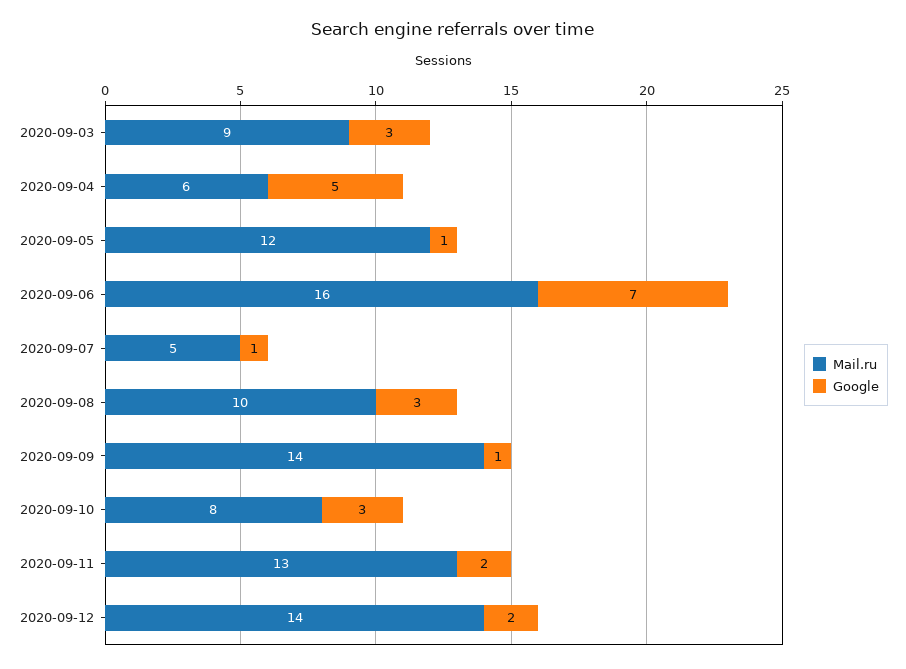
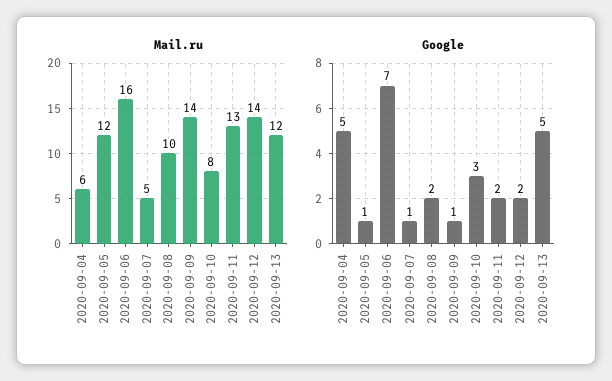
Mail.ru, 2020-09-03: 9 -> none
Google, 2020-09-03: 3 -> none
Google, 2020-09-08: 3 -> 2
Mail.ru, 2020-09-13: none -> 12
Google, 2020-09-13: none -> 5

